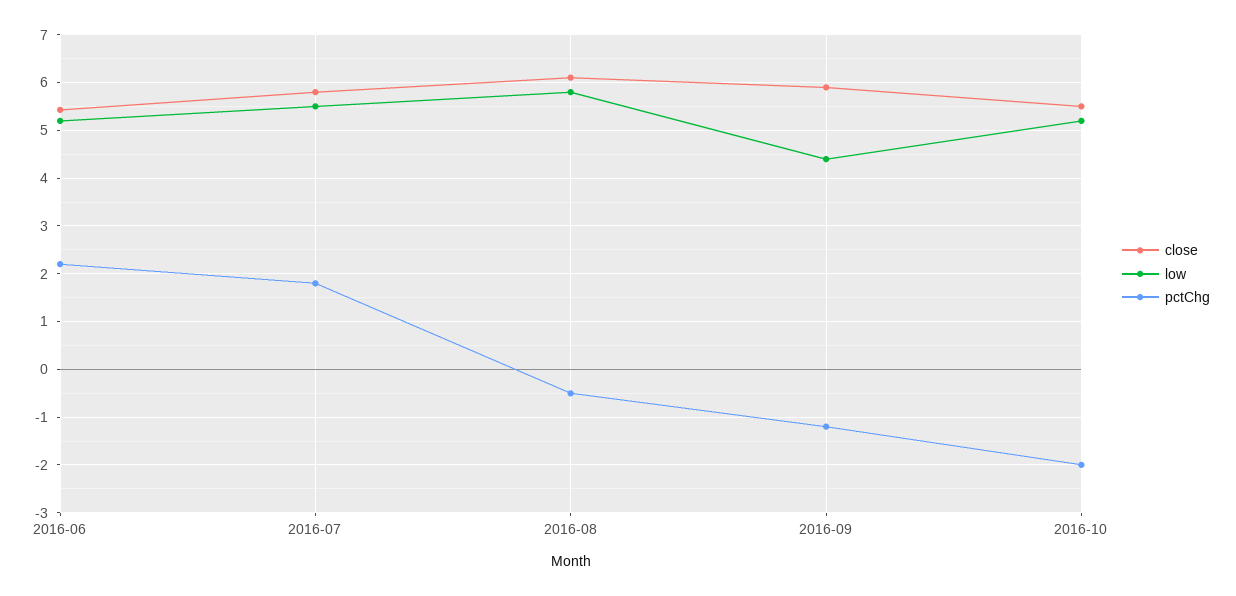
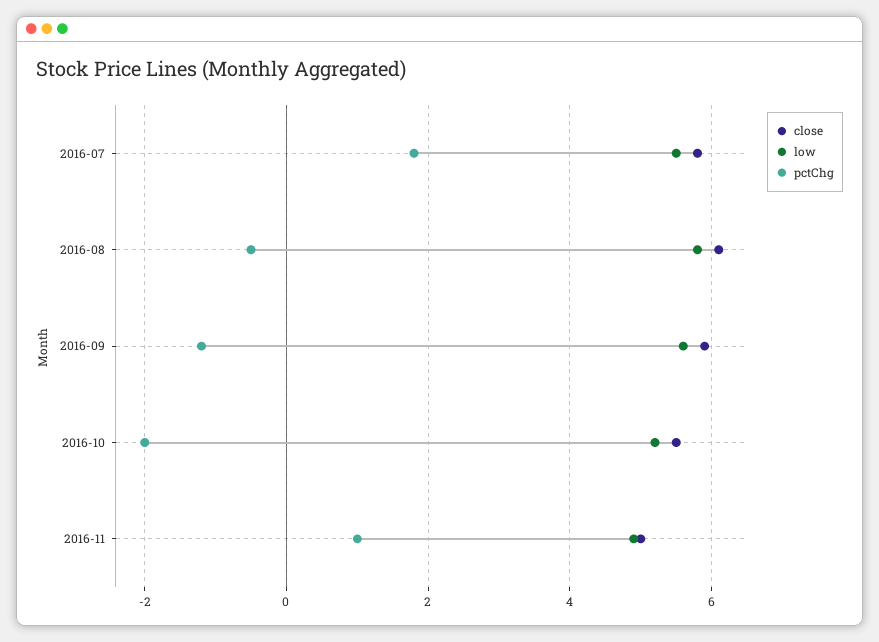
close, 2016-06: 5.4 -> none
low, 2016-06: 5.2 -> none
pctChg, 2016-06: 2.2 -> none
low, 2016-09: 4.4 -> 5.5
close, 2016-11: none -> 5
low, 2016-11: none -> 5
pctChg, 2016-11: none -> 1

